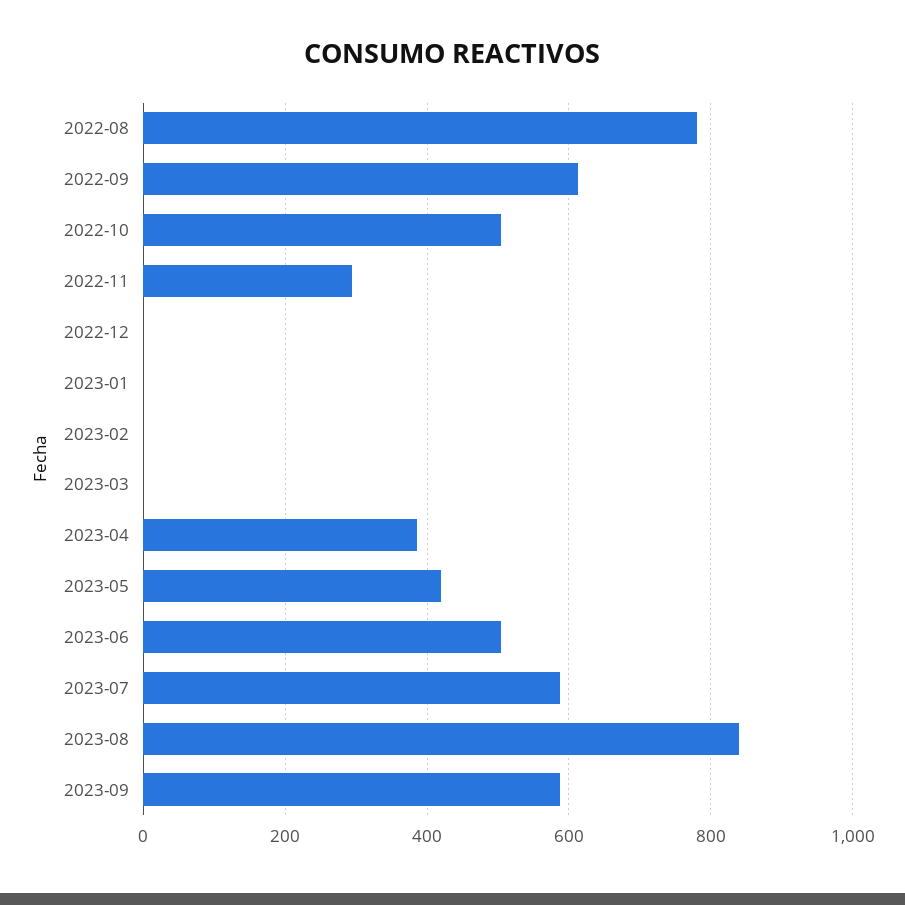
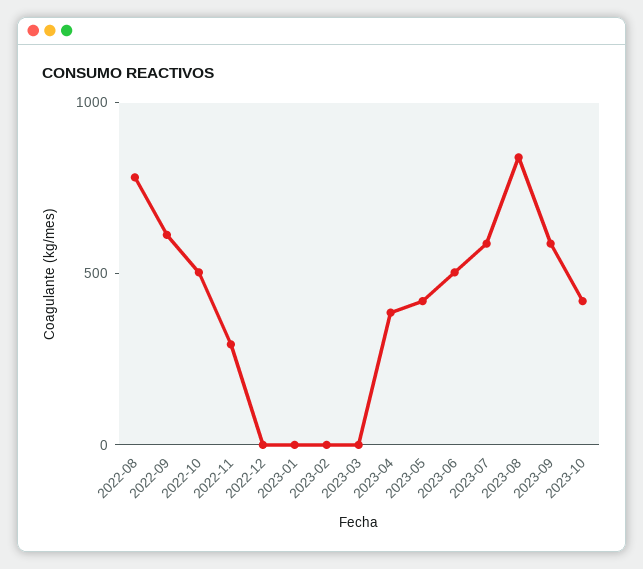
2023-10: none -> 400

